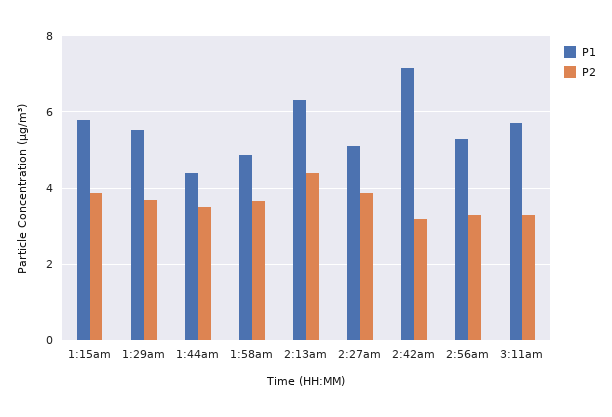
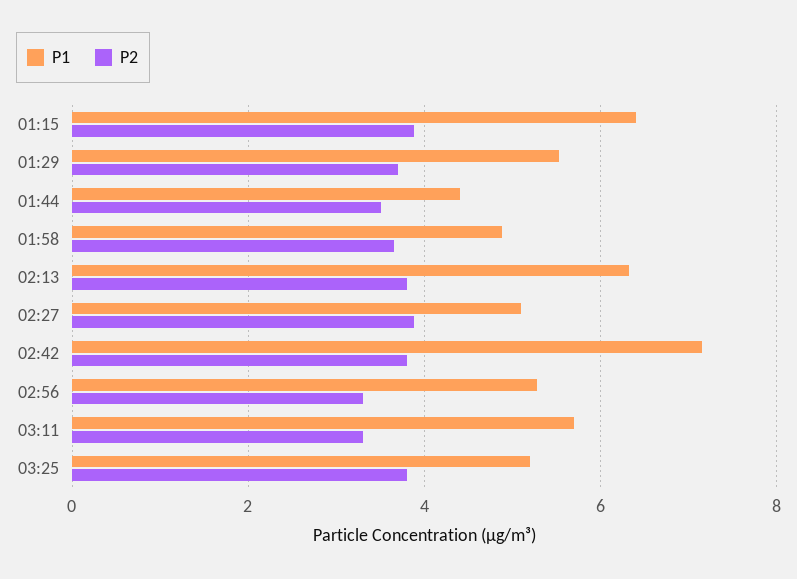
P1, 1:15am: 5.8 -> 6.4
P2, 2:13am: 4.4 -> 3.8
P2, 2:42am: 3.2 -> 3.8
P1, 03:25: none -> 5.2
P2, 03:25: none -> 3.8

